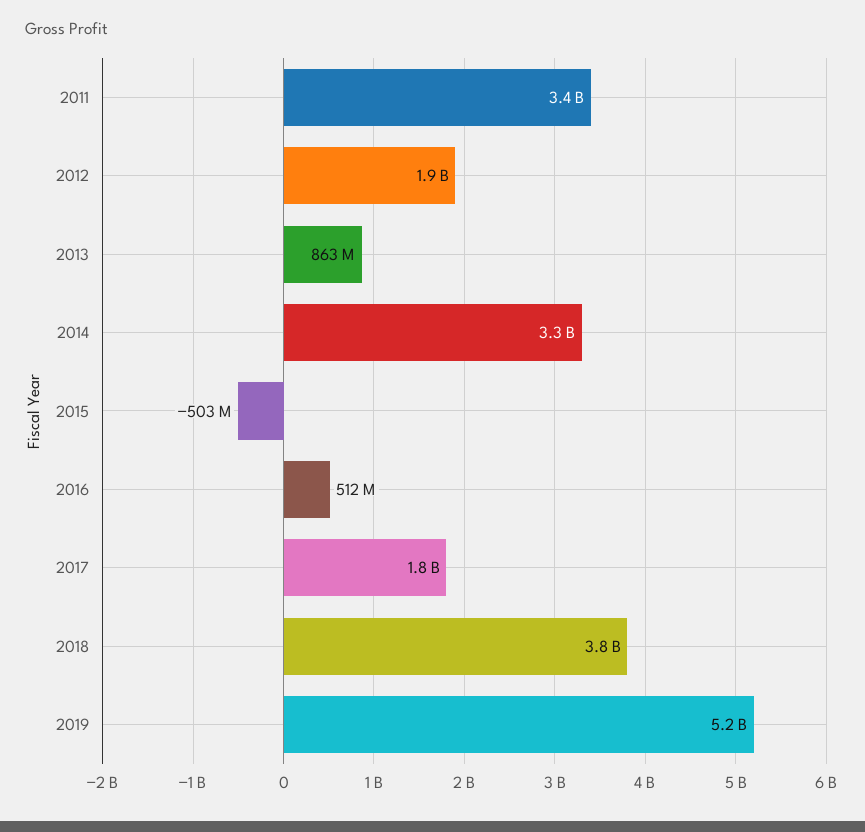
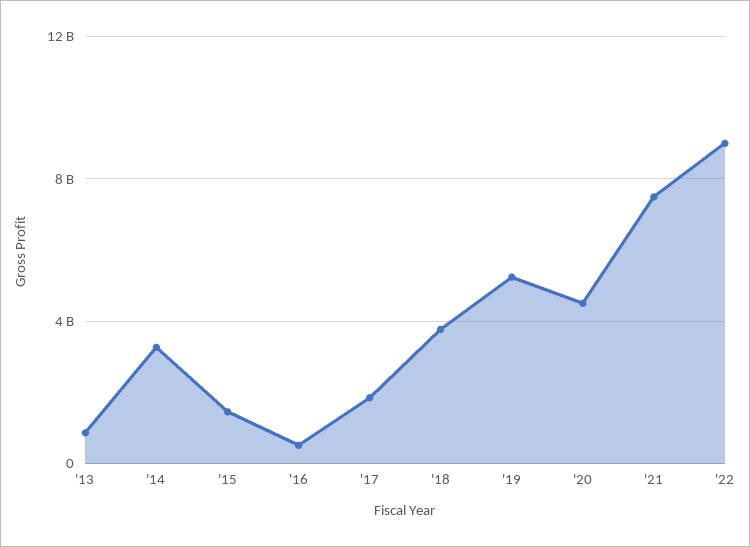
2011: 3400000000 -> none
2012: 1900000000 -> none
2015: -503000000 -> 1500000000
'20: none -> 4500000000
'21: none -> 7500000000
'22: none -> 9000000000

